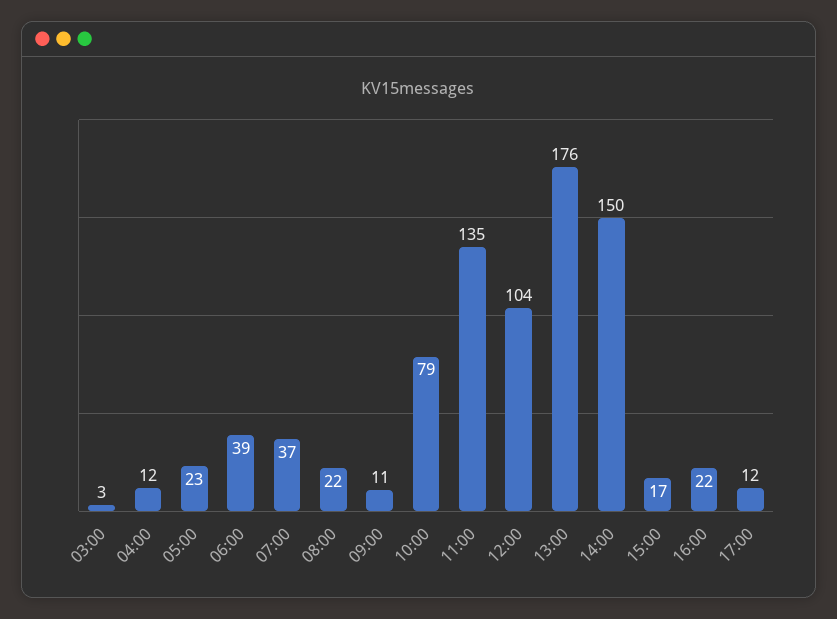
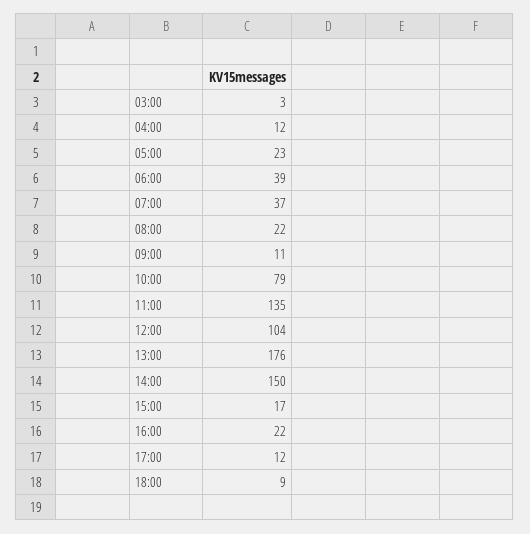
18:00: none -> 9

